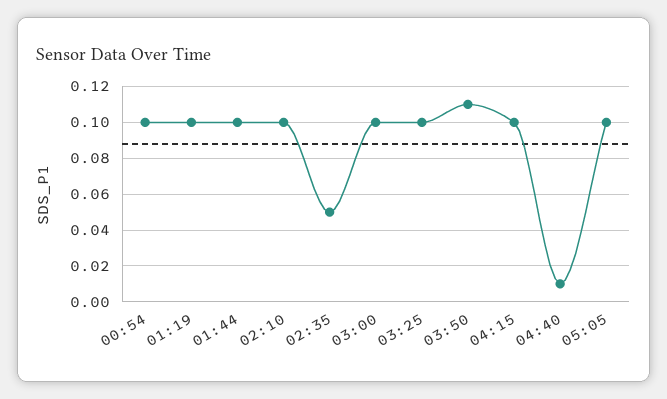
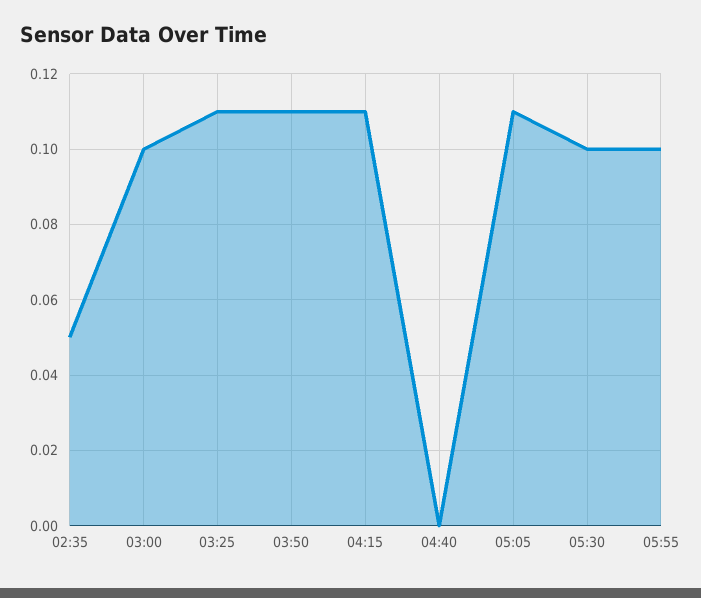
00:54: 0.1 -> none
01:19: 0.1 -> none
01:44: 0.1 -> none
02:10: 0.1 -> none
03:25: 0.1 -> 0.11
04:15: 0.1 -> 0.11
04:40: 0.01 -> 0
05:05: 0.1 -> 0.11
05:30: none -> 0.1
05:55: none -> 0.1

